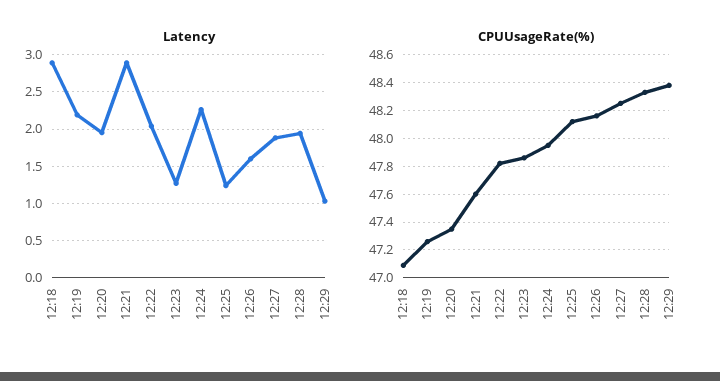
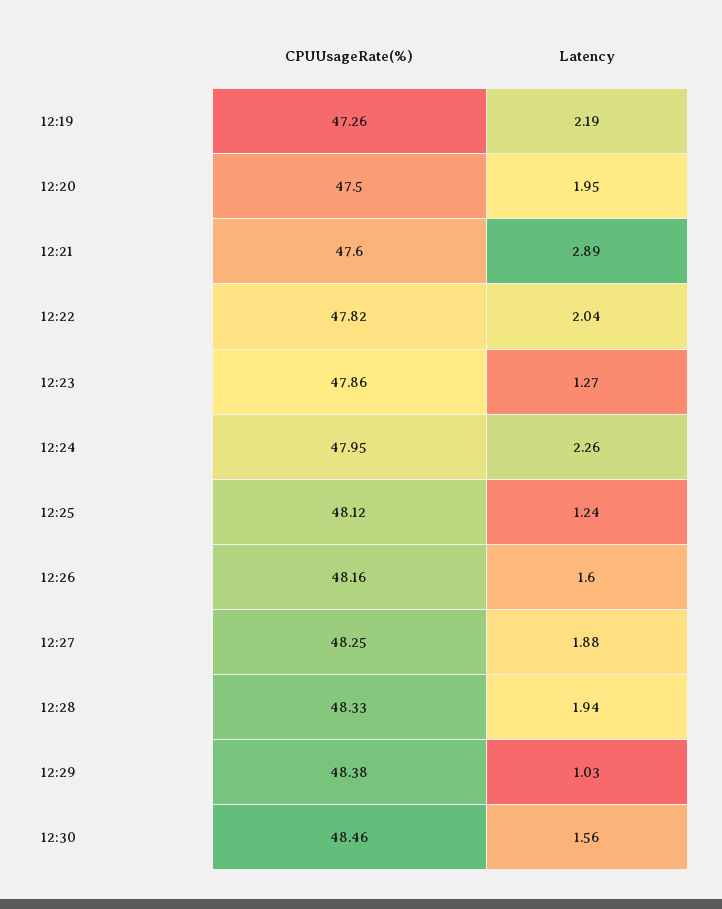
Latency, 12:18: 2.9 -> none
CPUUsageRate(%), 12:18: 47.1 -> none
CPUUsageRate(%), 12:20: 47.35 -> 47.5
CPUUsageRate(%), 12:30: none -> 48.46
Latency, 12:30: none -> 1.56

